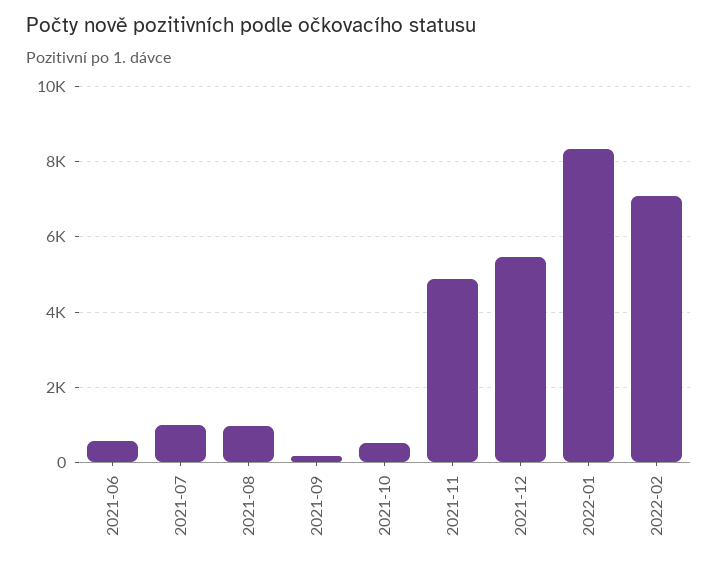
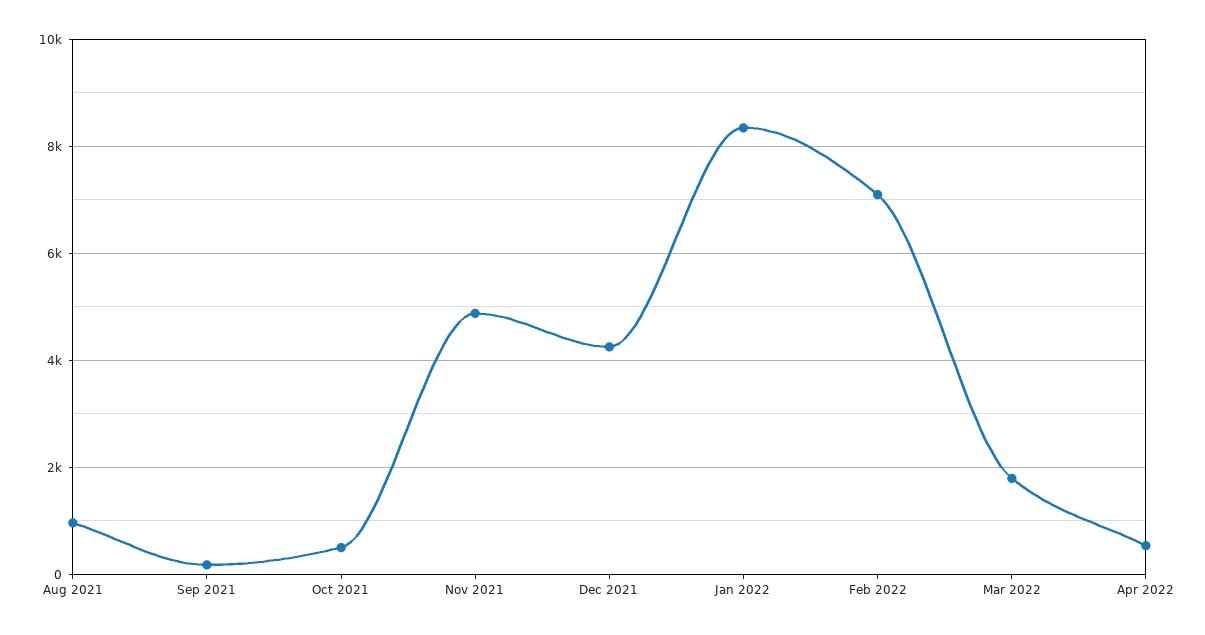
2021-06: 600 -> none
2021-07: 1000 -> none
2021-12: 5400 -> 4200
Mar 2022: none -> 1800
Apr 2022: none -> 600

